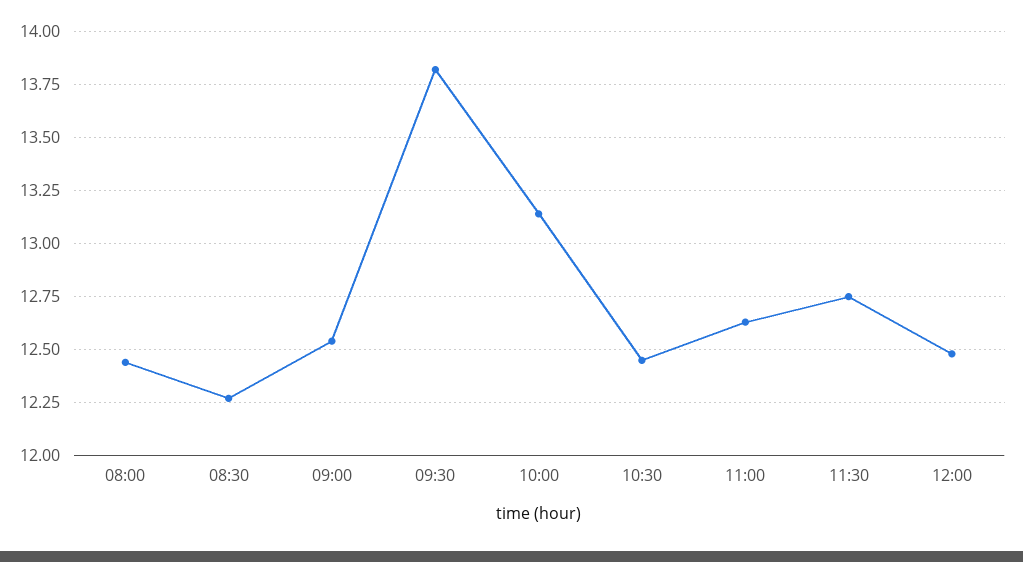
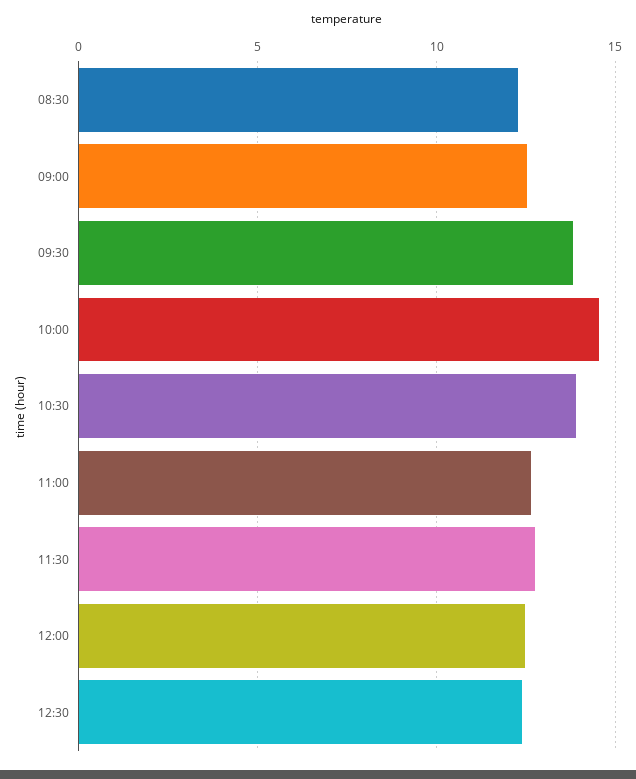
08:00: 12.45 -> none
10:00: 13.15 -> 14.5
10:30: 12.45 -> 14
12:30: none -> 12.5

